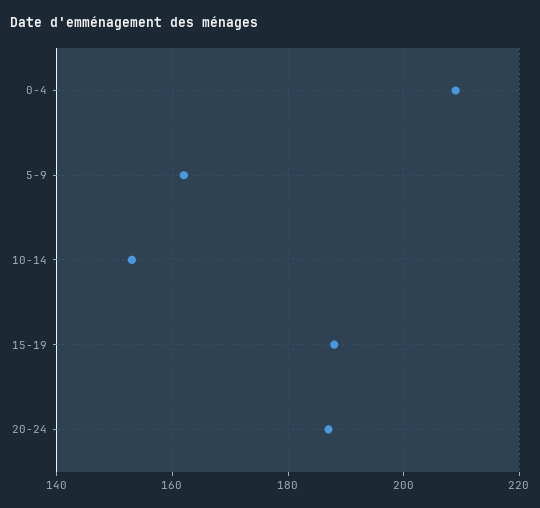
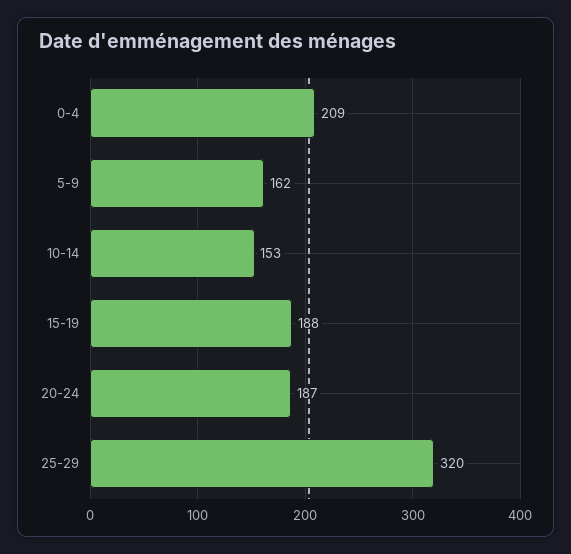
25-29: none -> 320

